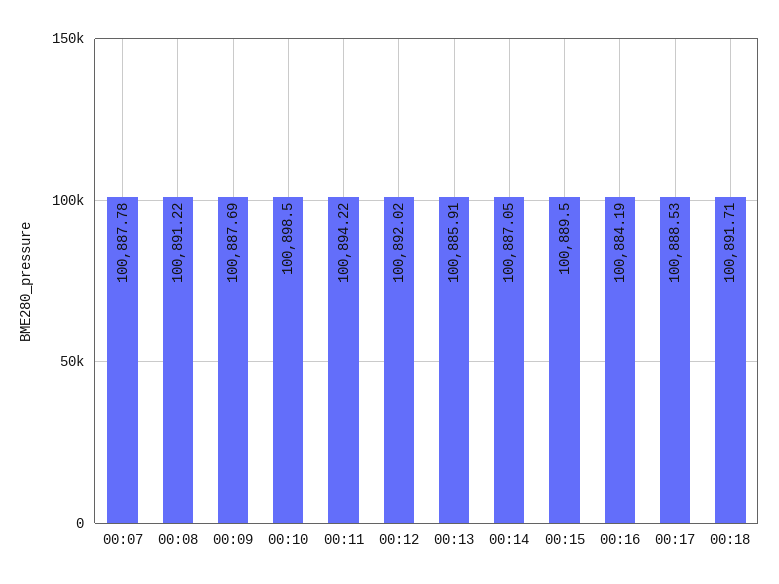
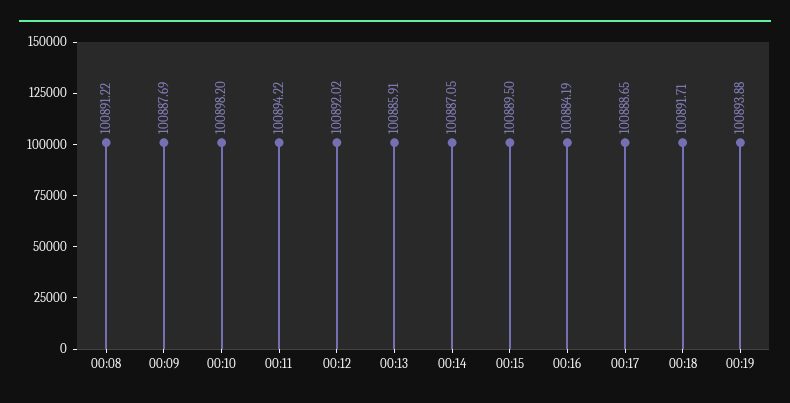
00:07: 100887.78 -> none
00:10: 100898.5 -> 100898.2
00:17: 100888.53 -> 100888.65
00:19: none -> 100893.88

